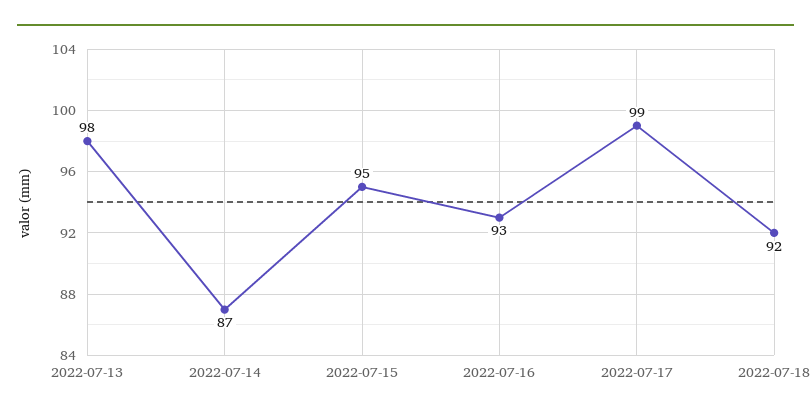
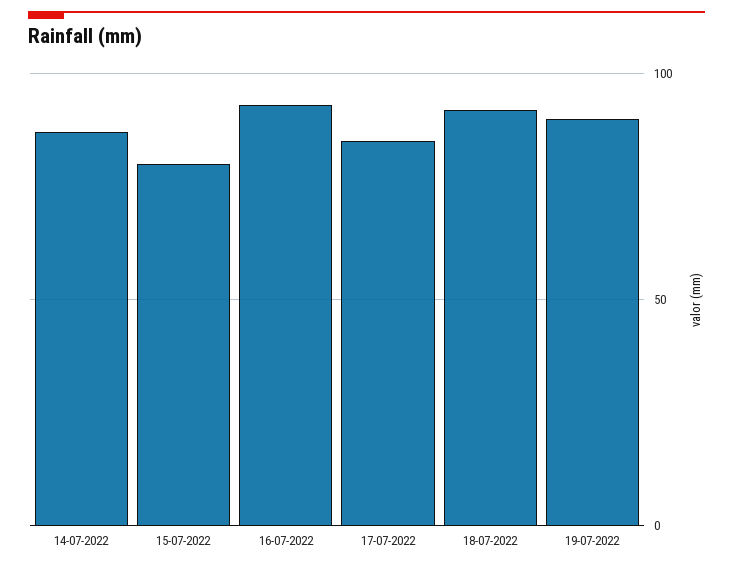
2022-07-13: 98 -> none
2022-07-15: 95 -> 80
2022-07-17: 99 -> 85
19-07-2022: none -> 90

